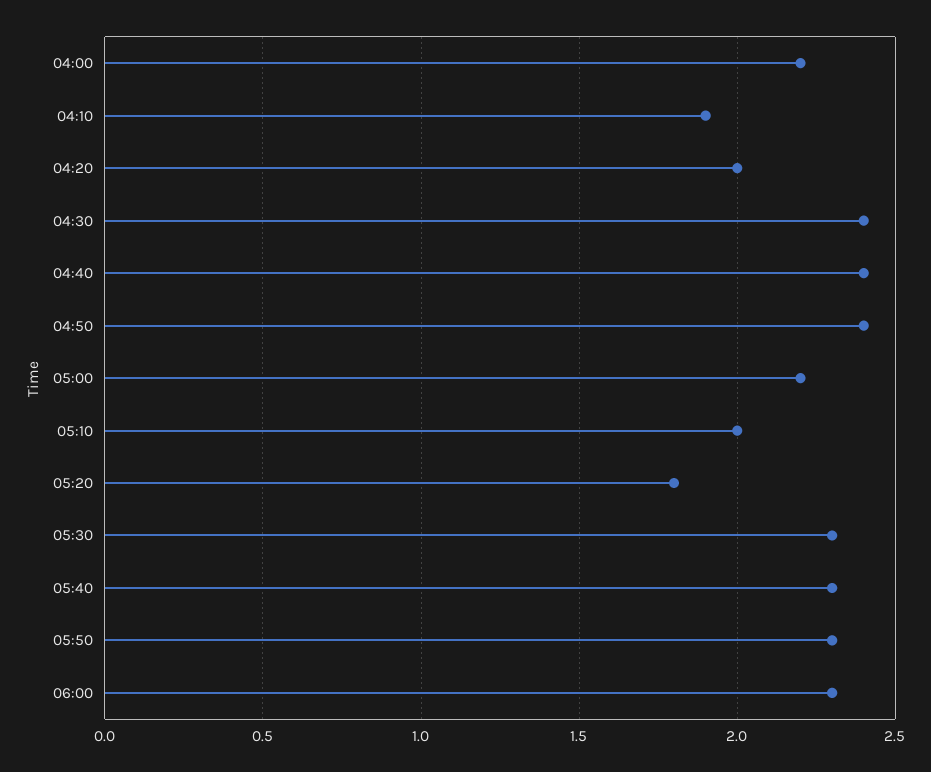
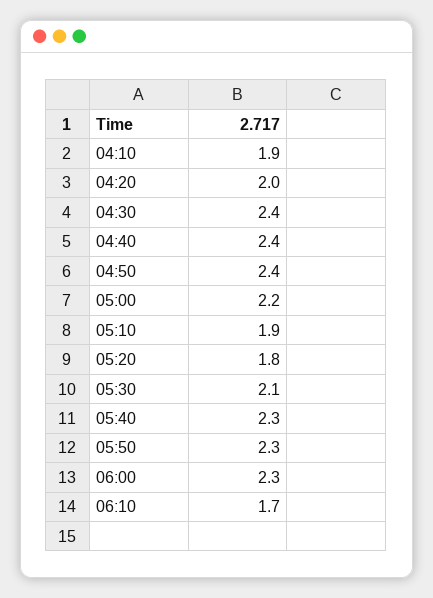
04:00: 2.2 -> none
05:10: 2 -> 1.9
05:30: 2.3 -> 2.1
06:10: none -> 1.7

